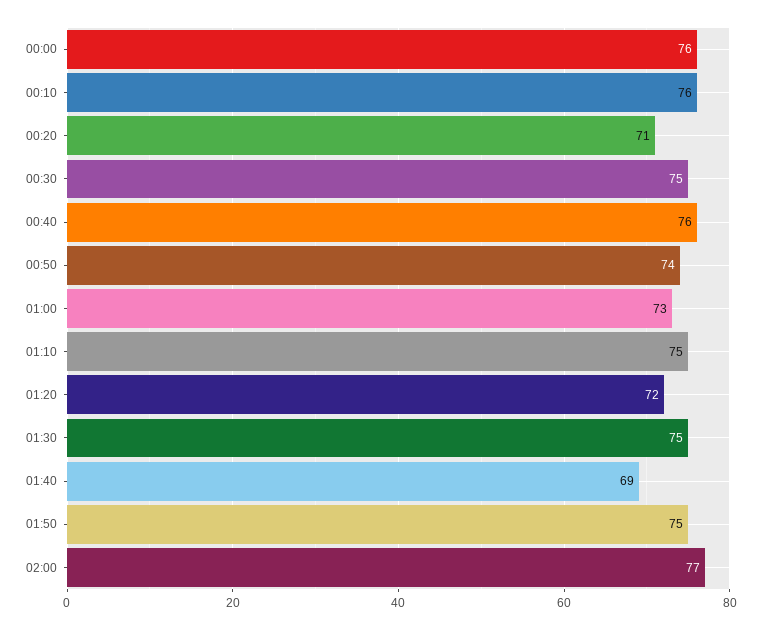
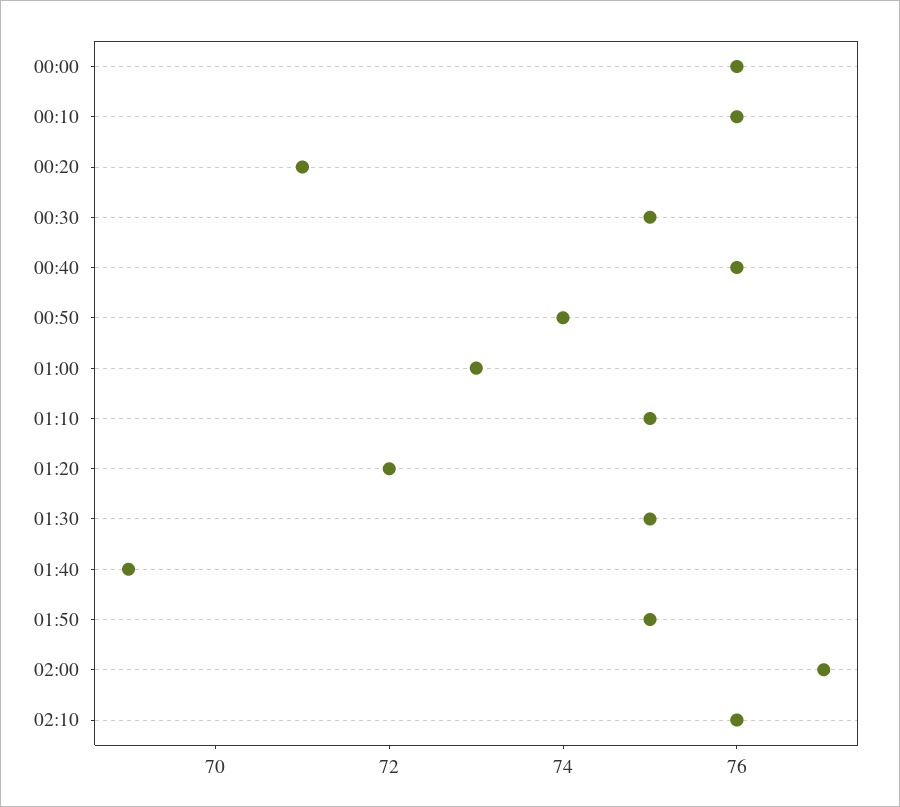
02:10: none -> 76

